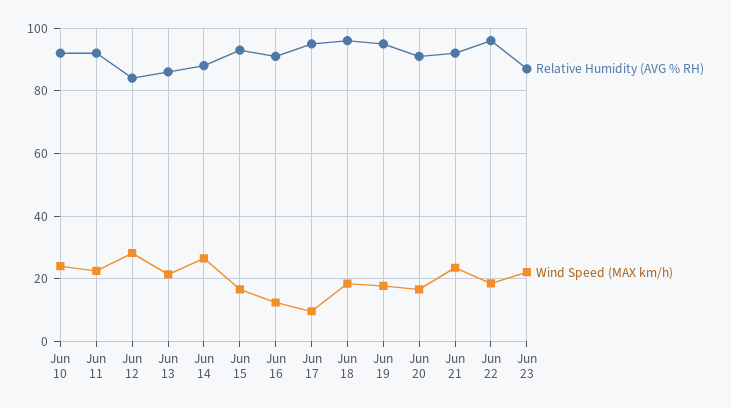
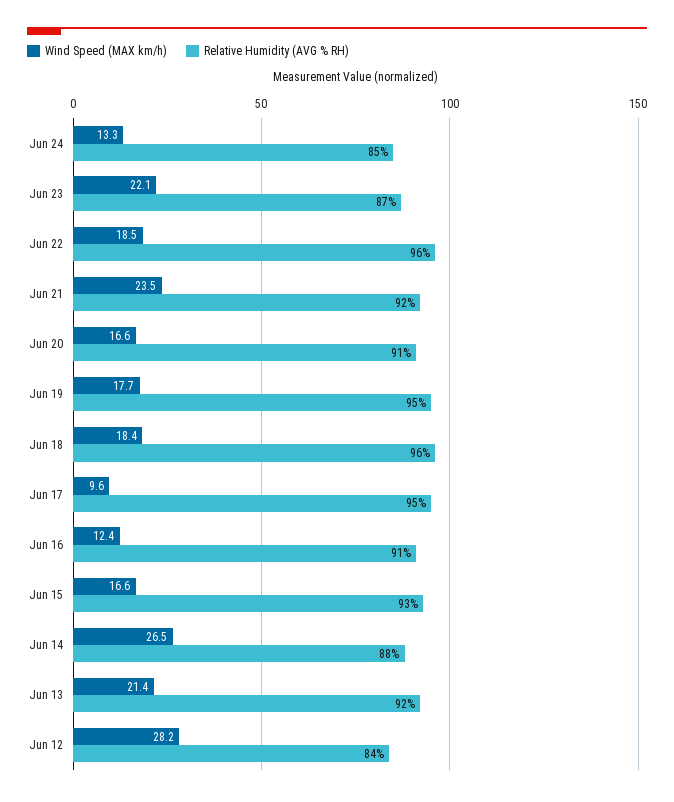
Relative Humidity (AVG % RH), Jun 10: 92 -> none
Wind Speed (MAX km/h), Jun 10: 24 -> none
Relative Humidity (AVG % RH), Jun 11: 92 -> none
Wind Speed (MAX km/h), Jun 11: 22 -> none
Relative Humidity (AVG % RH), Jun 13: 86 -> 92
Wind Speed (MAX km/h), Jun 24: none -> 13.3
Relative Humidity (AVG % RH), Jun 24: none -> 85

